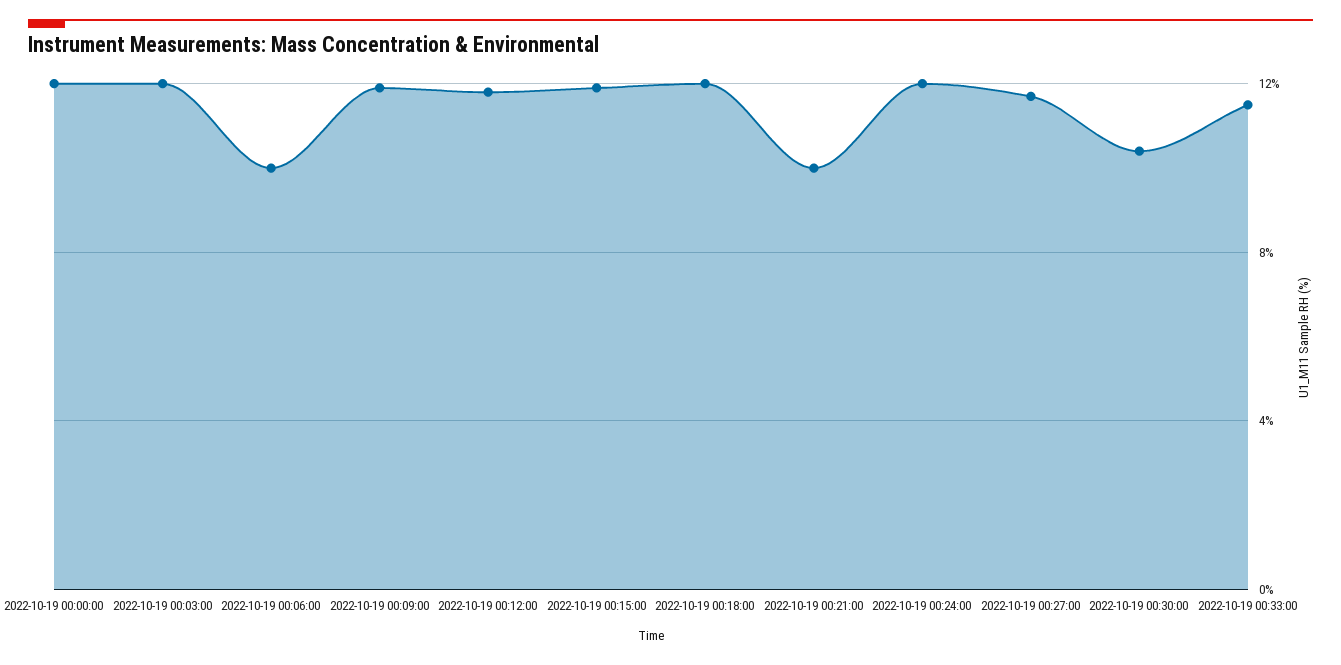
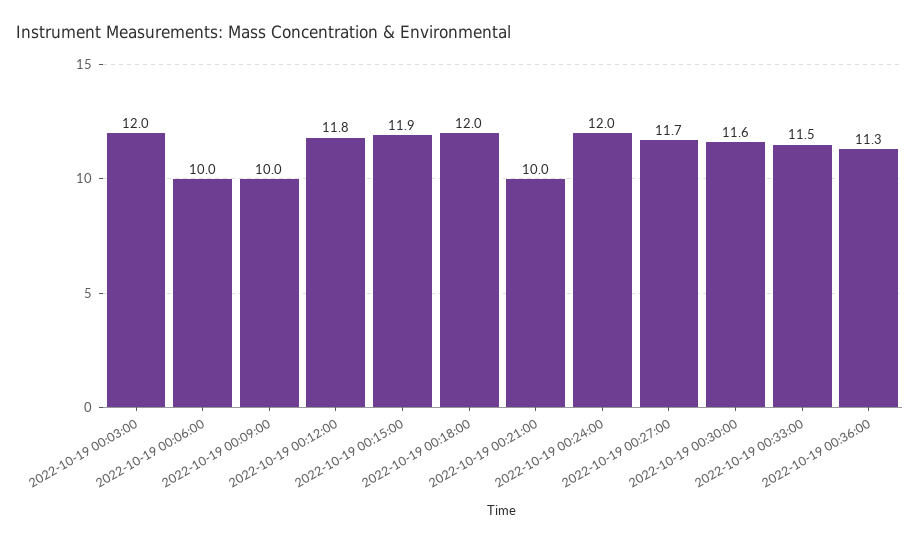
2022-10-19 00:00:00: 12 -> none
2022-10-19 00:09:00: 12 -> 10
2022-10-19 00:30:00: 10.5 -> 11.6
2022-10-19 00:36:00: none -> 11.3

